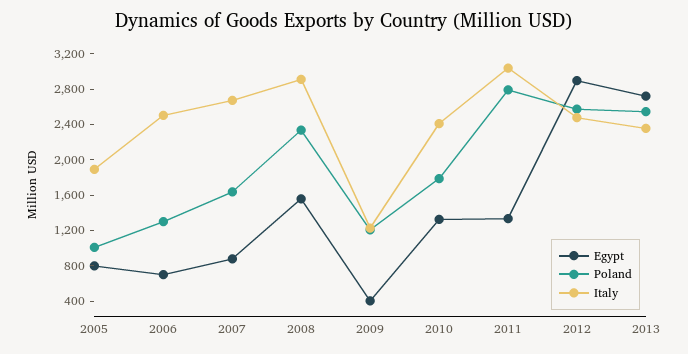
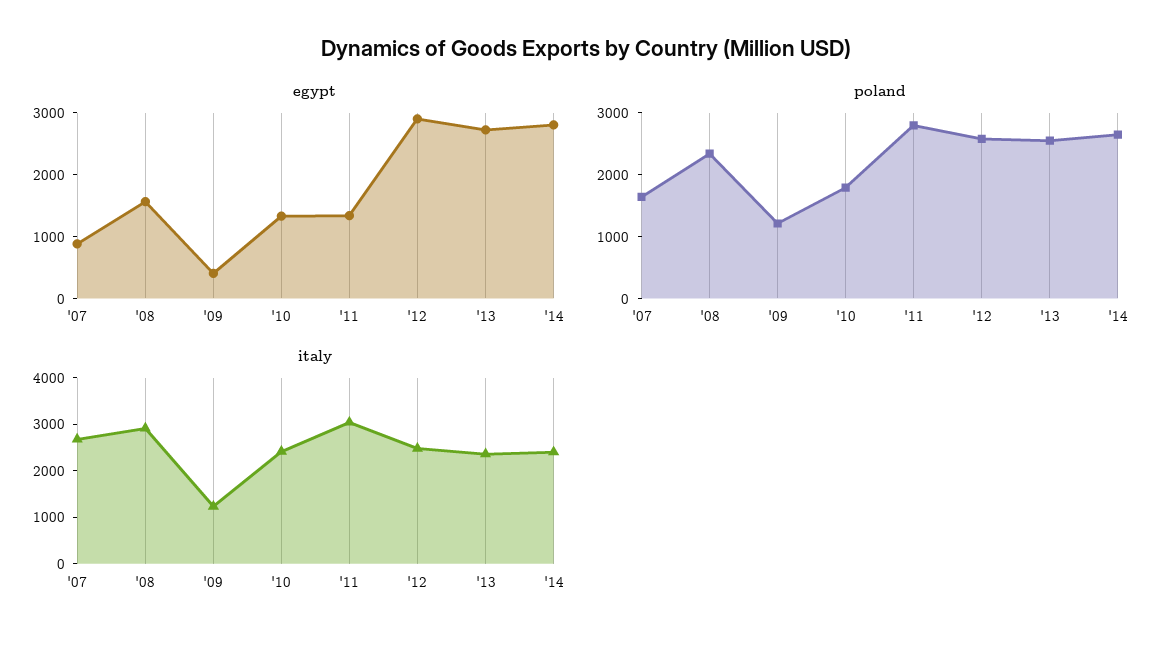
Egypt, 2005: 800 -> none
Poland, 2005: 1000 -> none
Italy, 2005: 1900 -> none
Egypt, 2006: 700 -> none
Poland, 2006: 1300 -> none
Italy, 2006: 2500 -> none
Egypt, '14: none -> 2800
Poland, '14: none -> 2600
Italy, '14: none -> 2400

